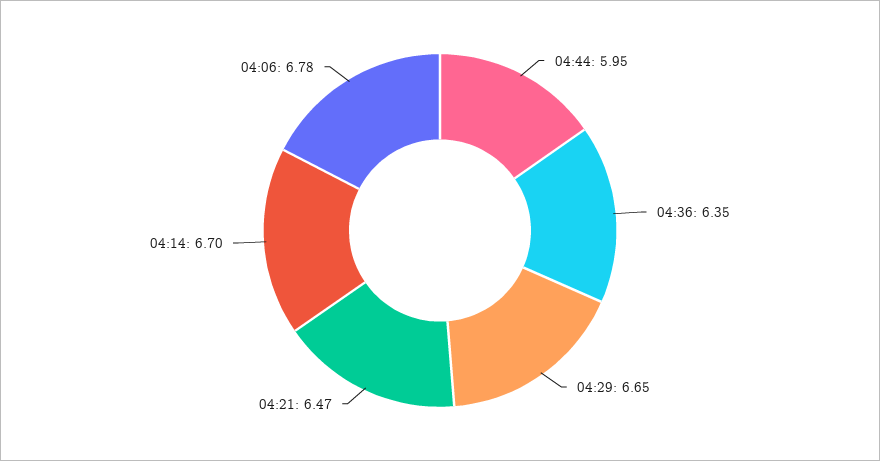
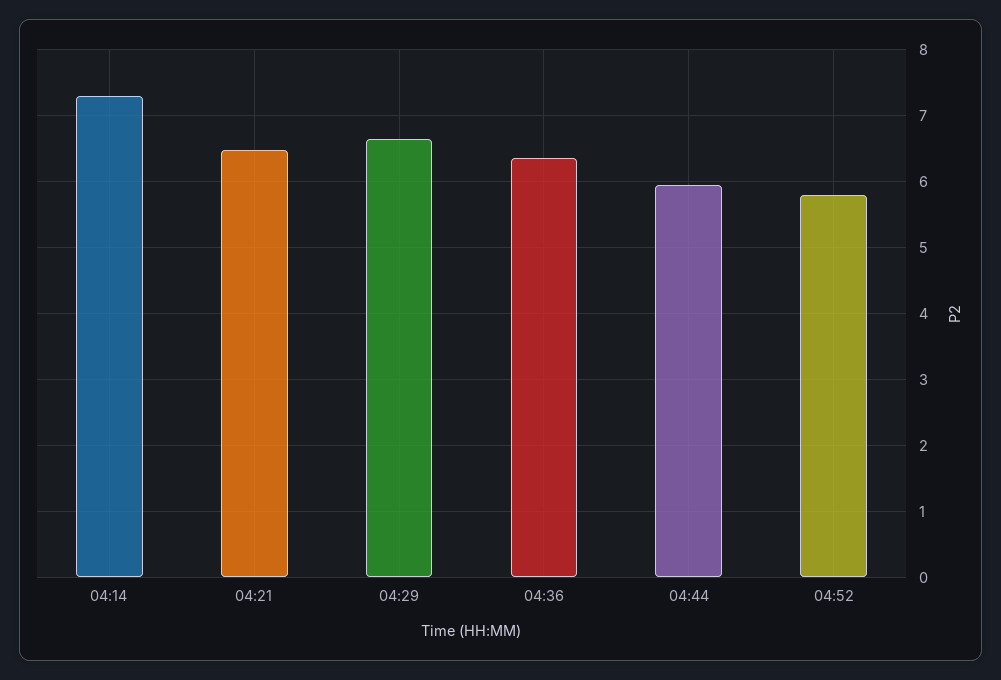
04:14: 6.7 -> 7.3
04:06: 6.78 -> none
04:52: none -> 5.8

